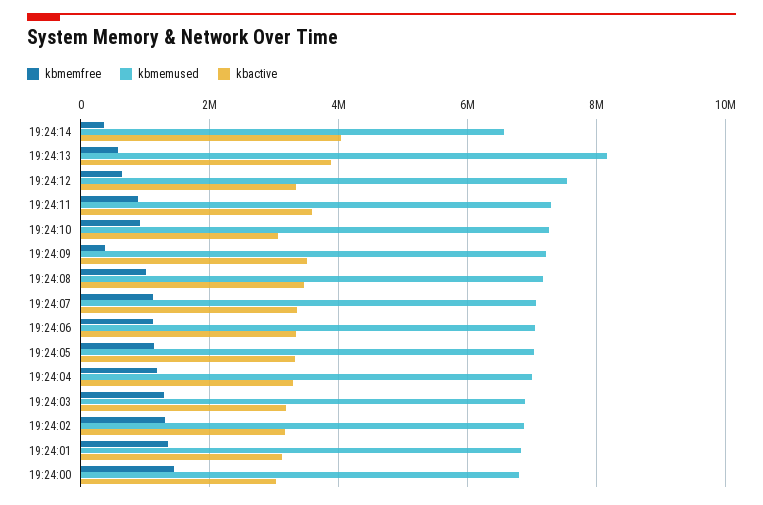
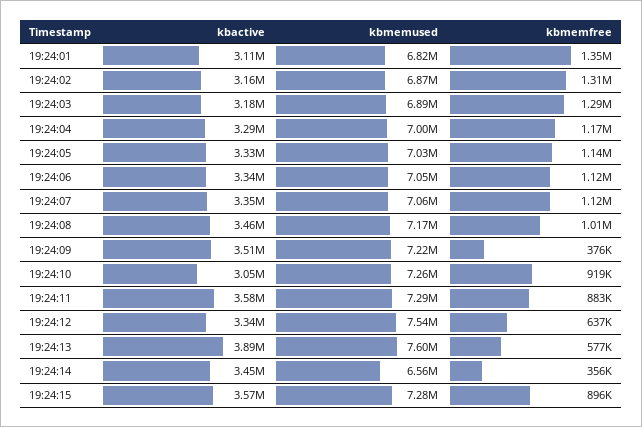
kbactive, 19:24:14: 4000000 -> 3450000
kbmemused, 19:24:13: 8200000 -> 7600000
kbmemfree, 19:24:00: 1400000 -> none
kbmemused, 19:24:00: 6800000 -> none
kbactive, 19:24:00: 3000000 -> none
kbactive, 19:24:15: none -> 3570000
kbmemused, 19:24:15: none -> 7280000
kbmemfree, 19:24:15: none -> 896000

